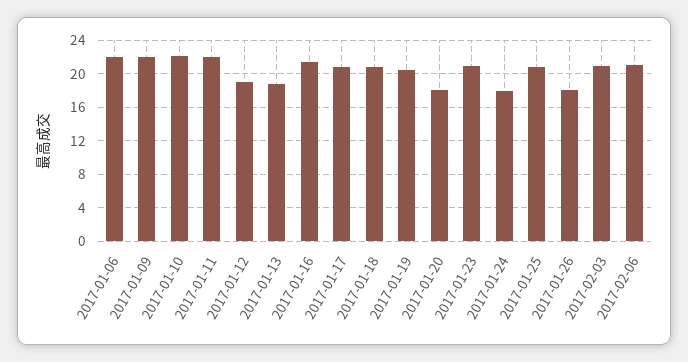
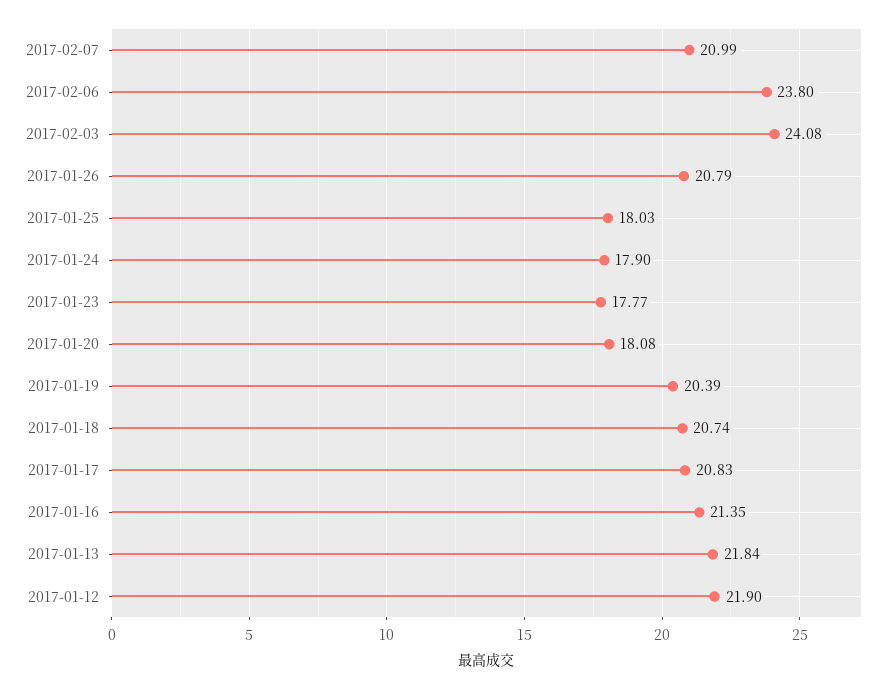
2017-01-06: 22 -> none
2017-01-09: 22 -> none
2017-01-10: 22 -> none
2017-01-11: 22 -> none
2017-01-12: 19 -> 21.9
2017-01-13: 19 -> 21.84
2017-01-23: 21 -> 17.77
2017-01-25: 21 -> 18.03
2017-01-26: 18 -> 20.79
2017-02-03: 21 -> 24.08
2017-02-06: 21 -> 23.8
2017-02-07: none -> 20.99

